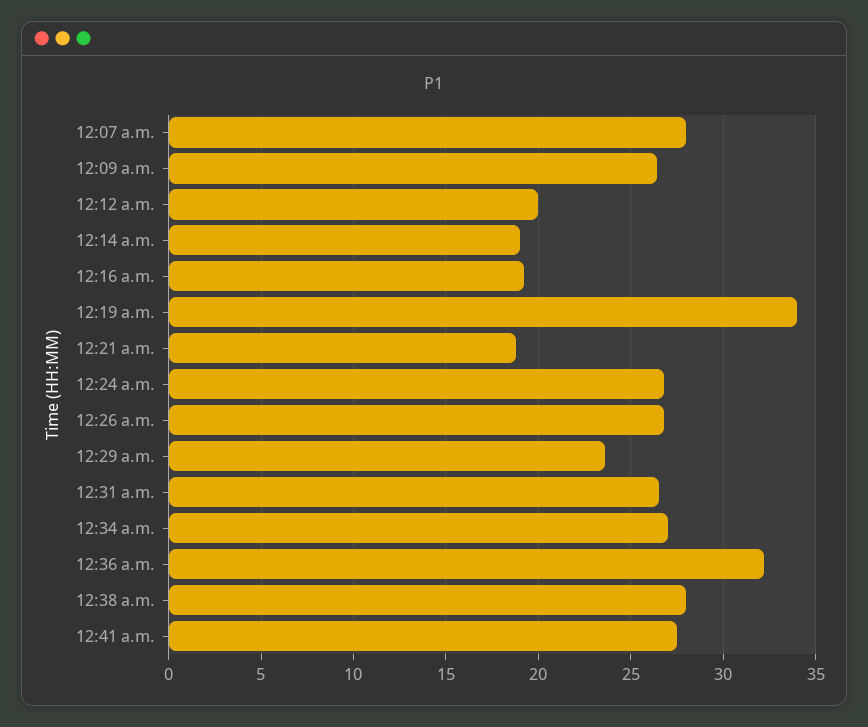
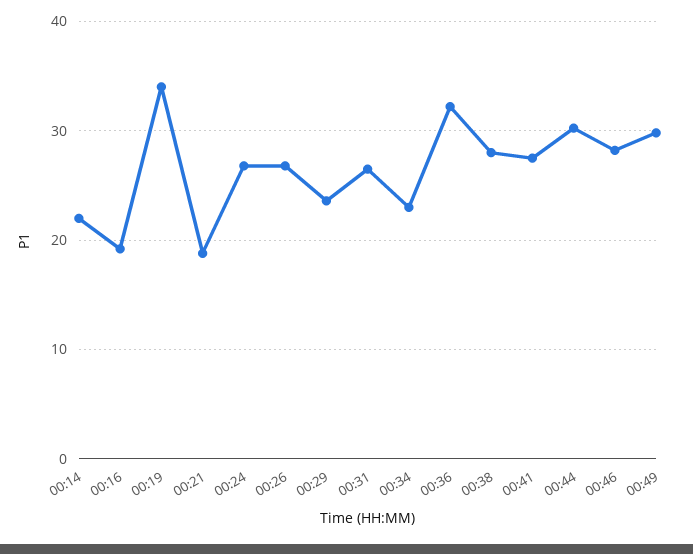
12:07 a.m.: 28 -> none
12:09 a.m.: 26.5 -> none
12:12 a.m.: 20 -> none
12:14 a.m.: 19 -> 22
12:34 a.m.: 27 -> 23
00:44: none -> 30
00:46: none -> 28
00:49: none -> 30

